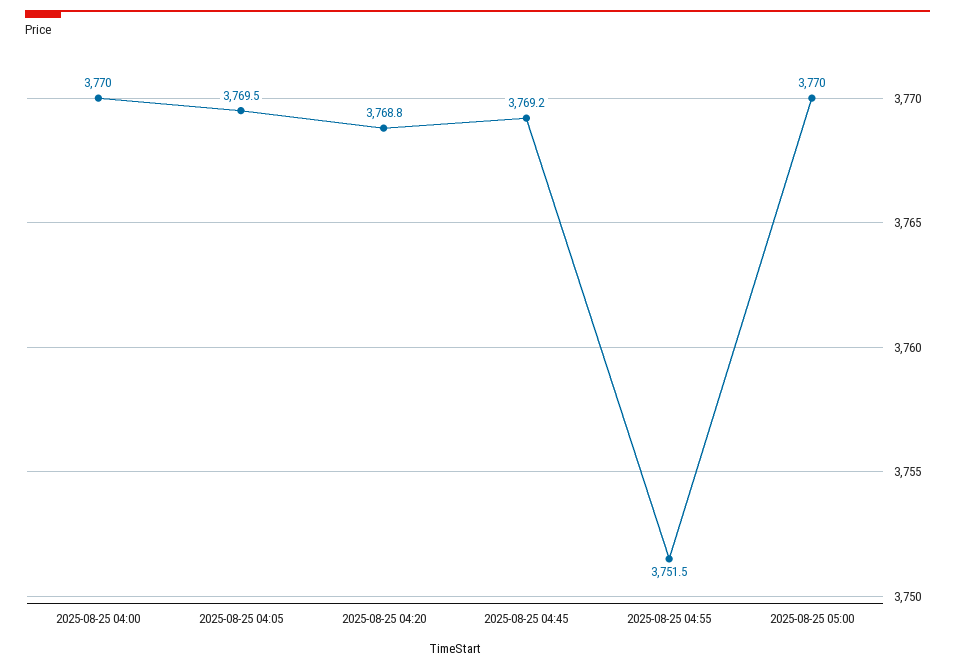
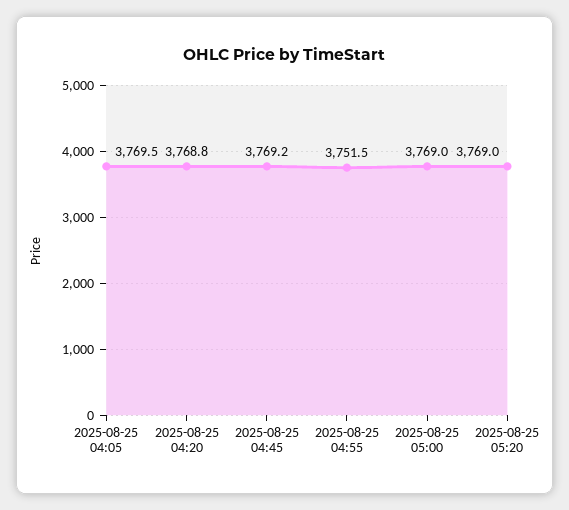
2025-08-25 04:00: 3770 -> none
2025-08-25 05:00: 3770 -> 3769
2025-08-25 05:20: none -> 3769

